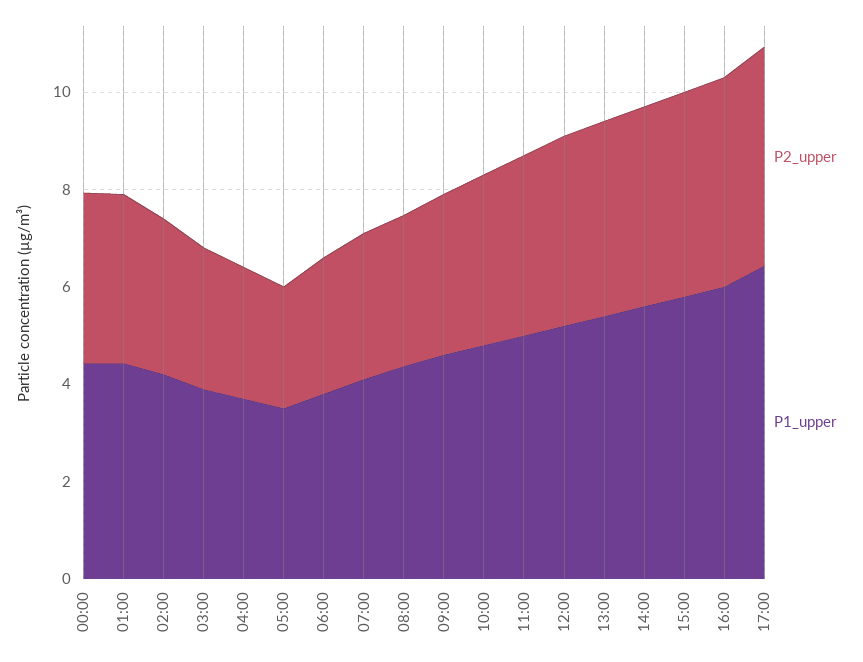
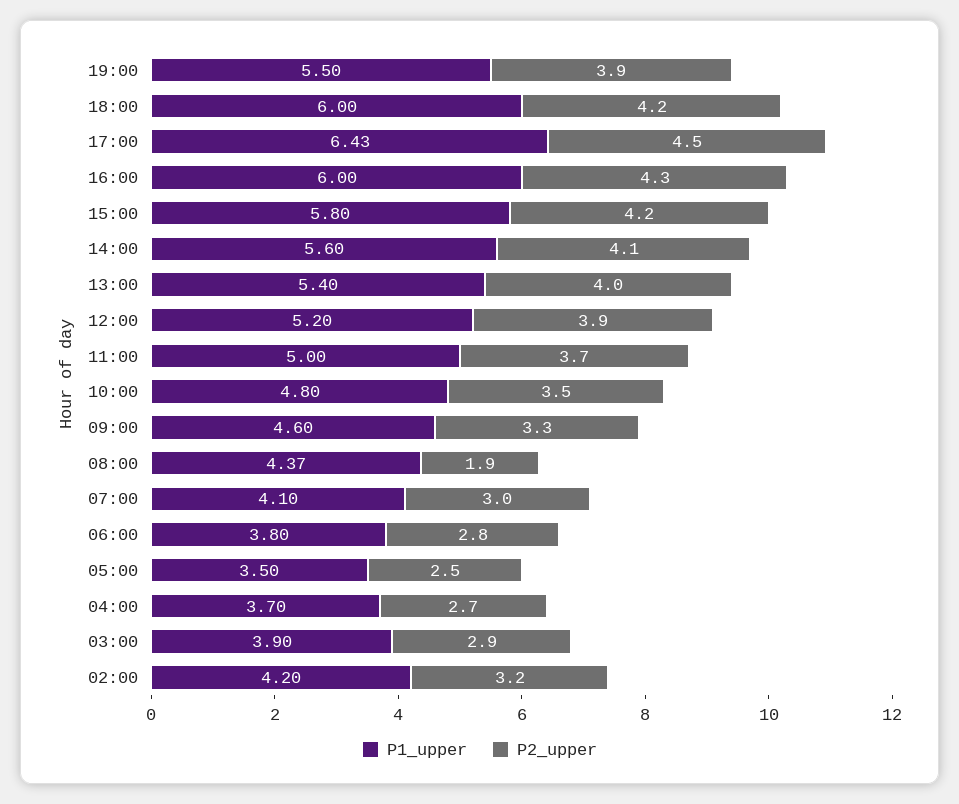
P2_upper, 00:00: 3.5 -> none
P1_upper, 00:00: 4.5 -> none
P2_upper, 01:00: 3.5 -> none
P1_upper, 01:00: 4.5 -> none
P2_upper, 08:00: 3 -> 1.9
P1_upper, 19:00: none -> 5.5
P2_upper, 19:00: none -> 3.9
P1_upper, 18:00: none -> 6
P2_upper, 18:00: none -> 4.2

